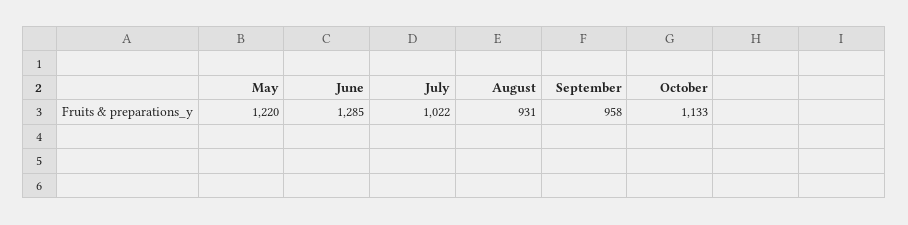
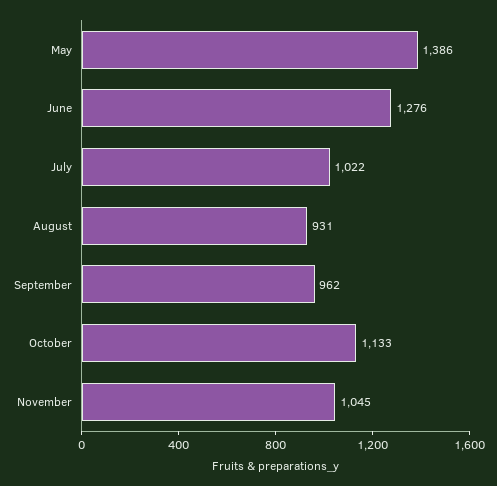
May: 1220 -> 1386
June: 1285 -> 1276
September: 958 -> 962
November: none -> 1045

